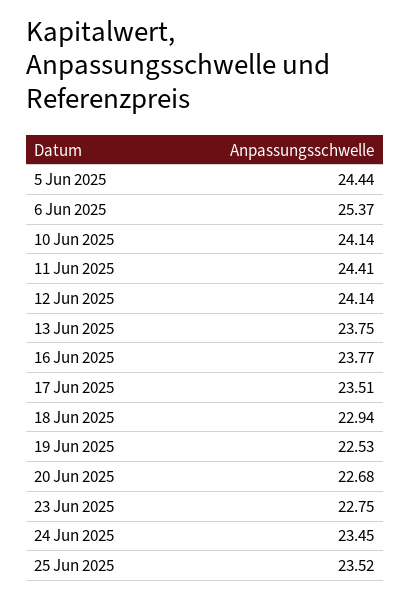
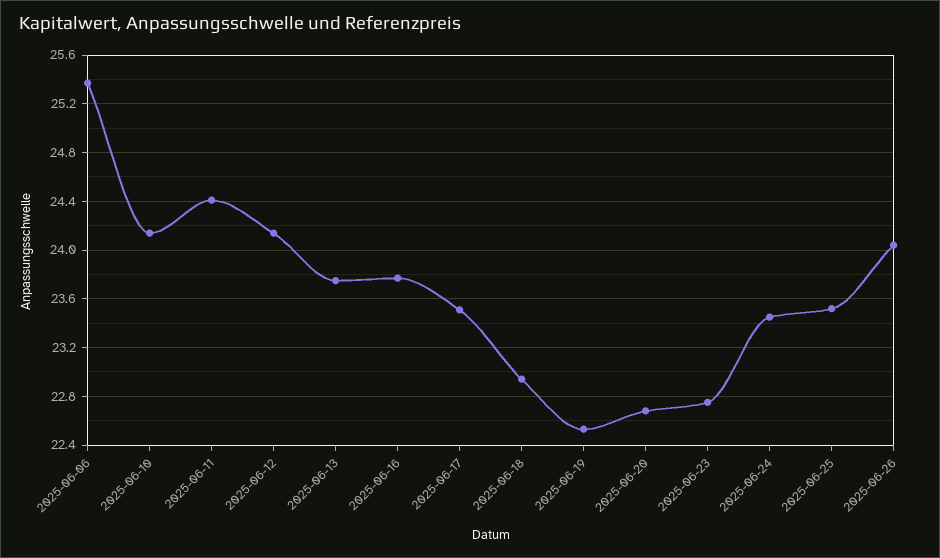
5 Jun 2025: 24.44 -> none
2025-06-26: none -> 24.05

